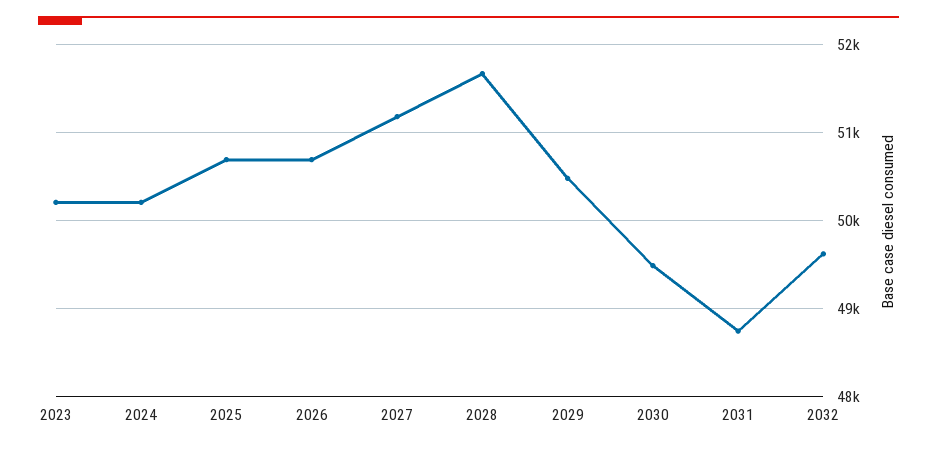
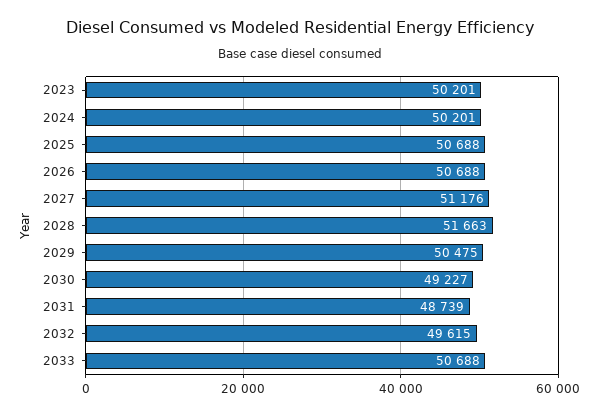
2030: 49500 -> 49227
2033: none -> 50688

